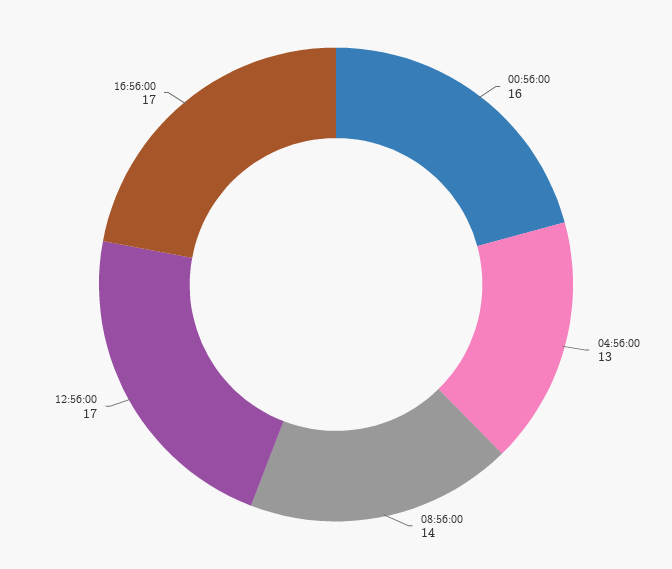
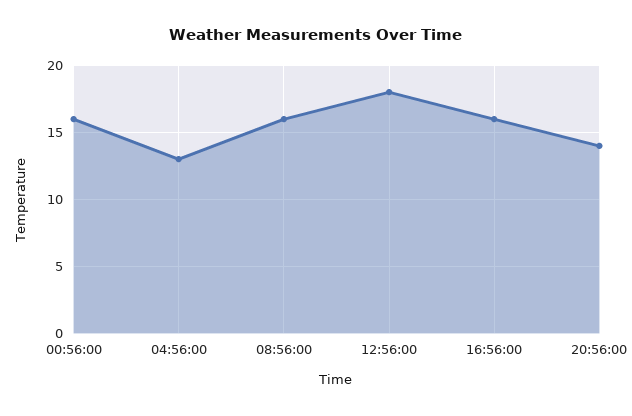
08:56:00: 14 -> 16
12:56:00: 17 -> 18
16:56:00: 17 -> 16
20:56:00: none -> 14

